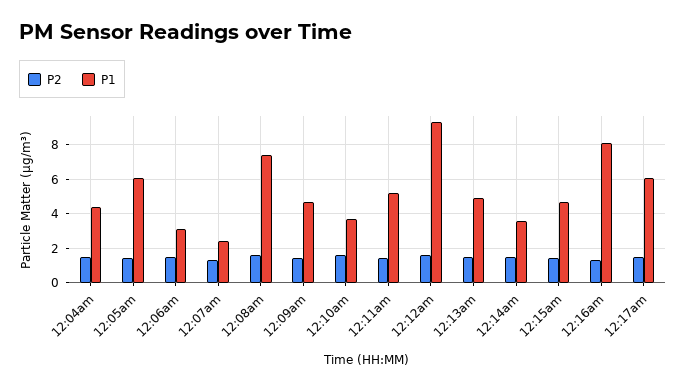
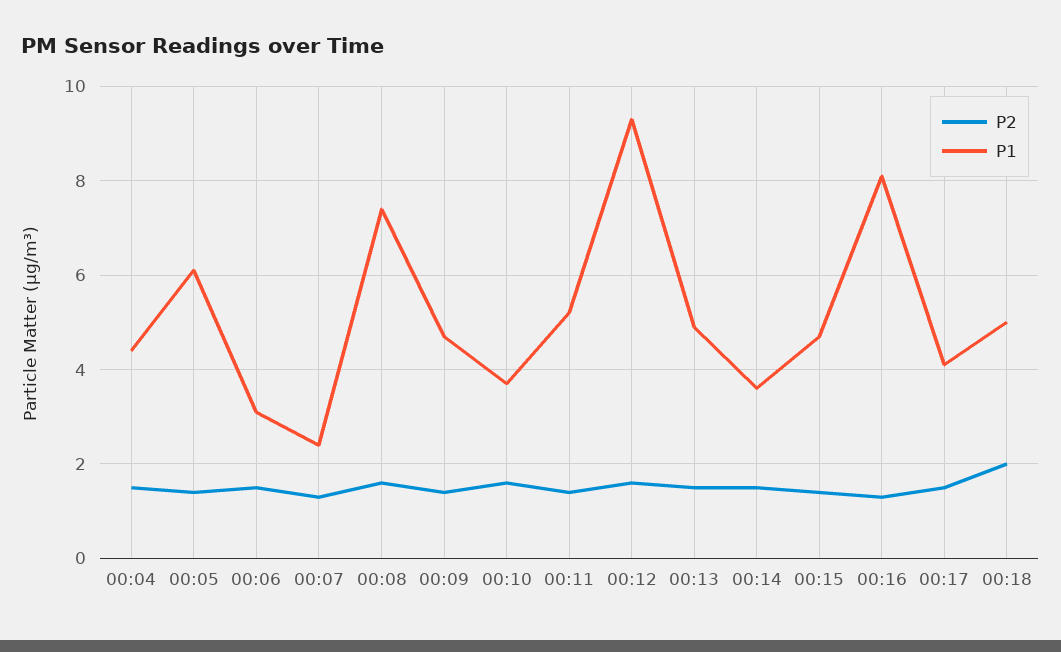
P1, 12:17am: 6 -> 4
P2, 00:18: none -> 2
P1, 00:18: none -> 5

